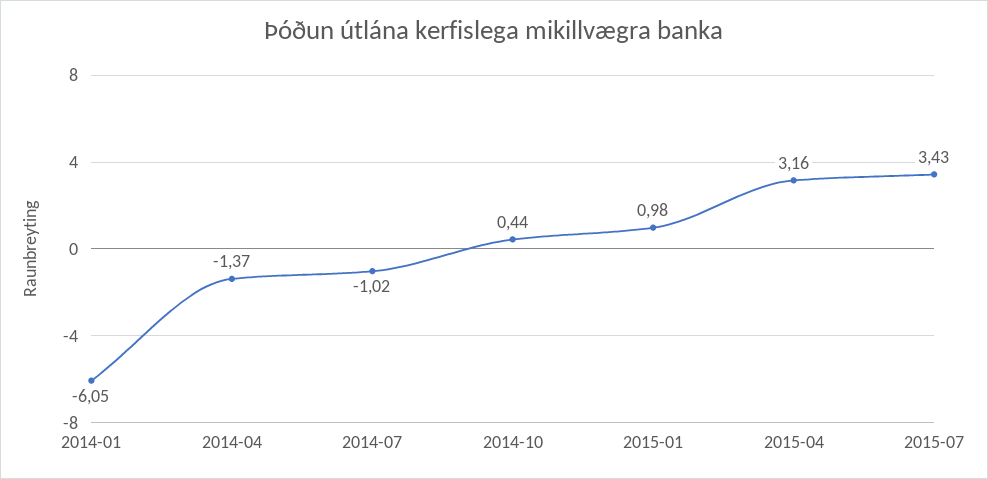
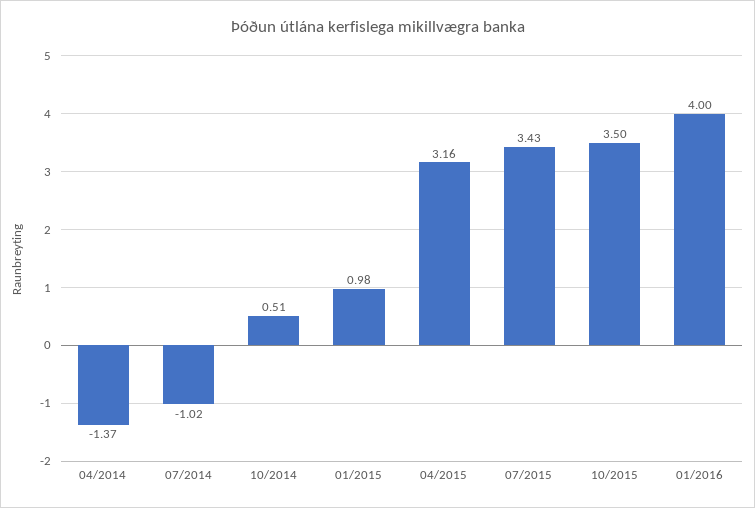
2014-01: -6.05 -> none
2014-10: 0.44 -> 0.51
10/2015: none -> 3.5
01/2016: none -> 4

